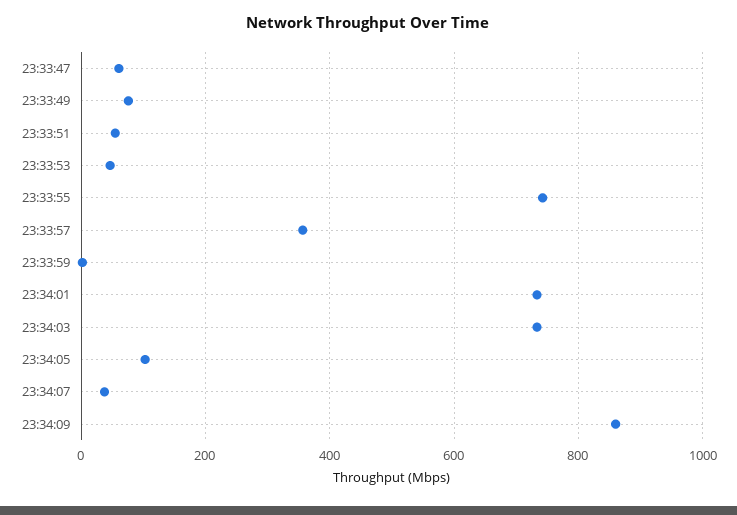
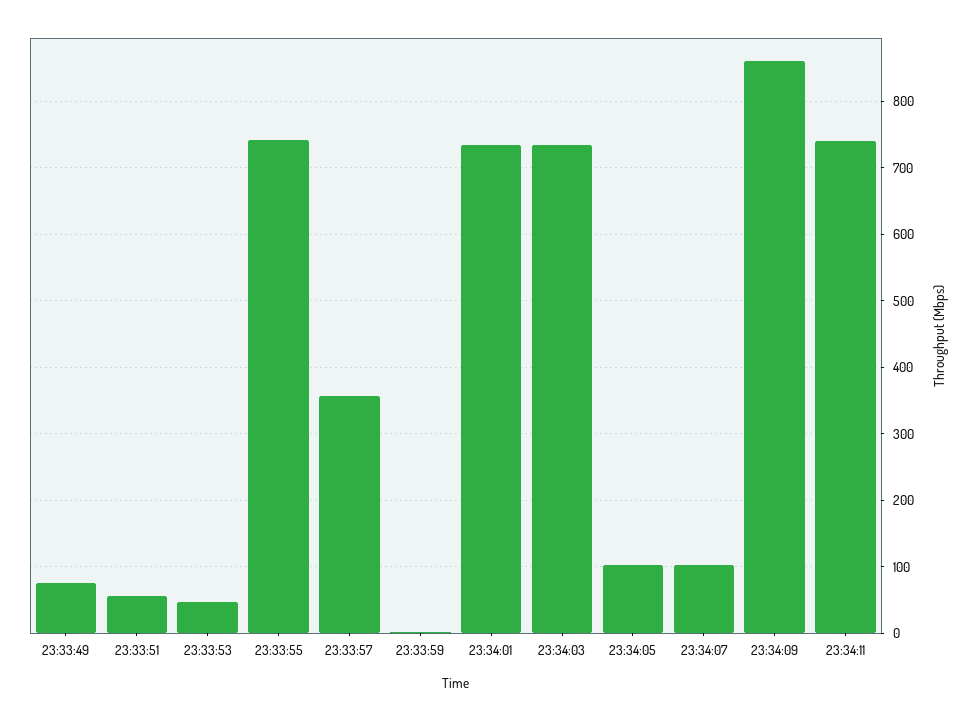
23:33:47: 60 -> none
23:34:07: 40 -> 100
23:34:11: none -> 740

